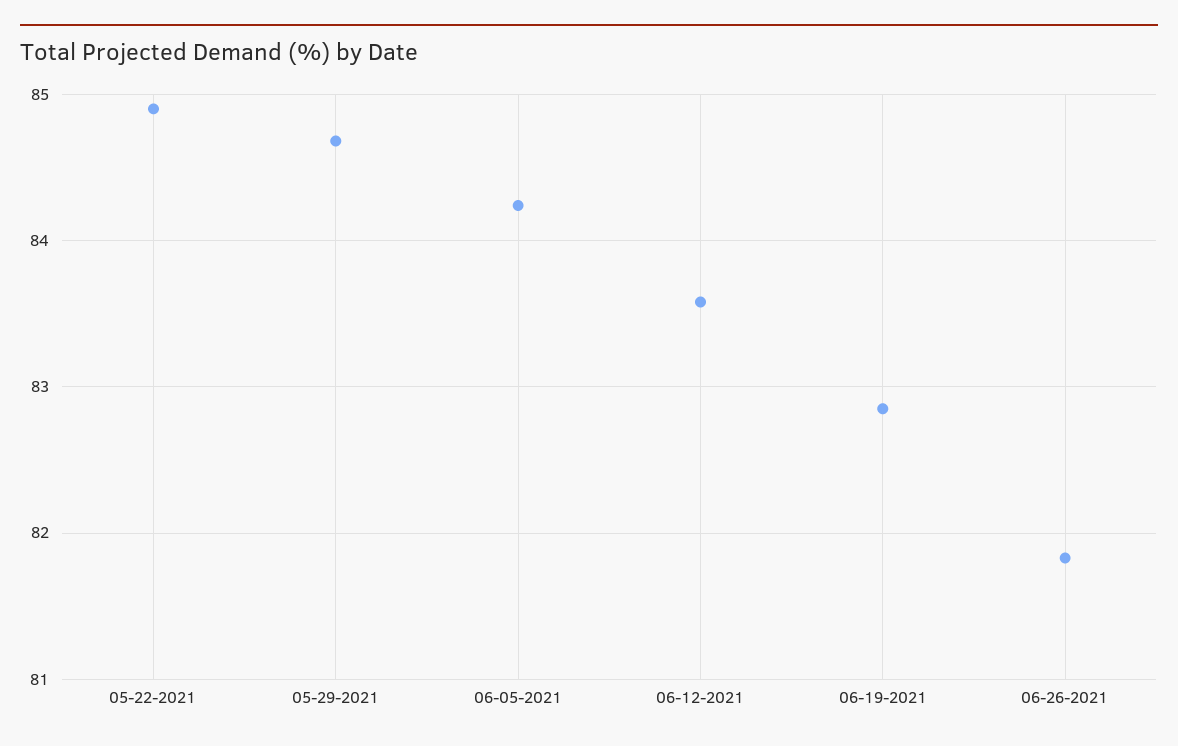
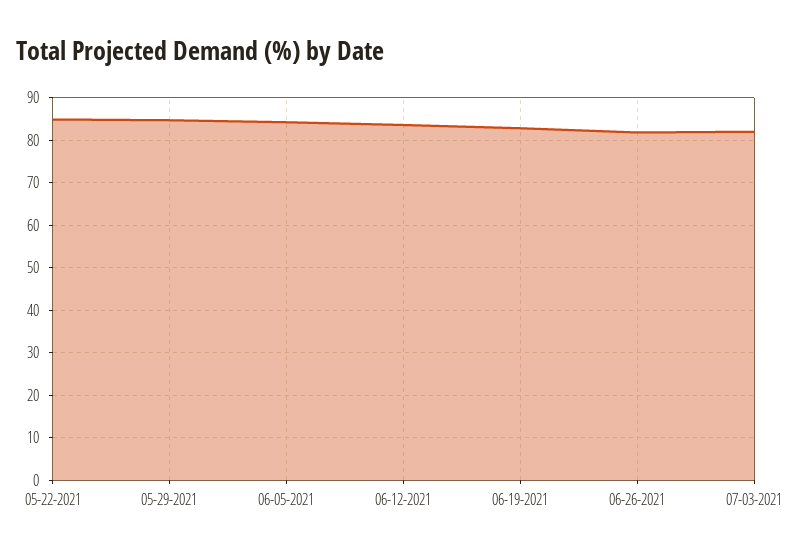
07-03-2021: none -> 82

